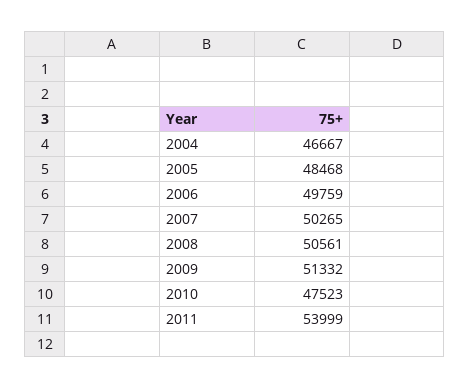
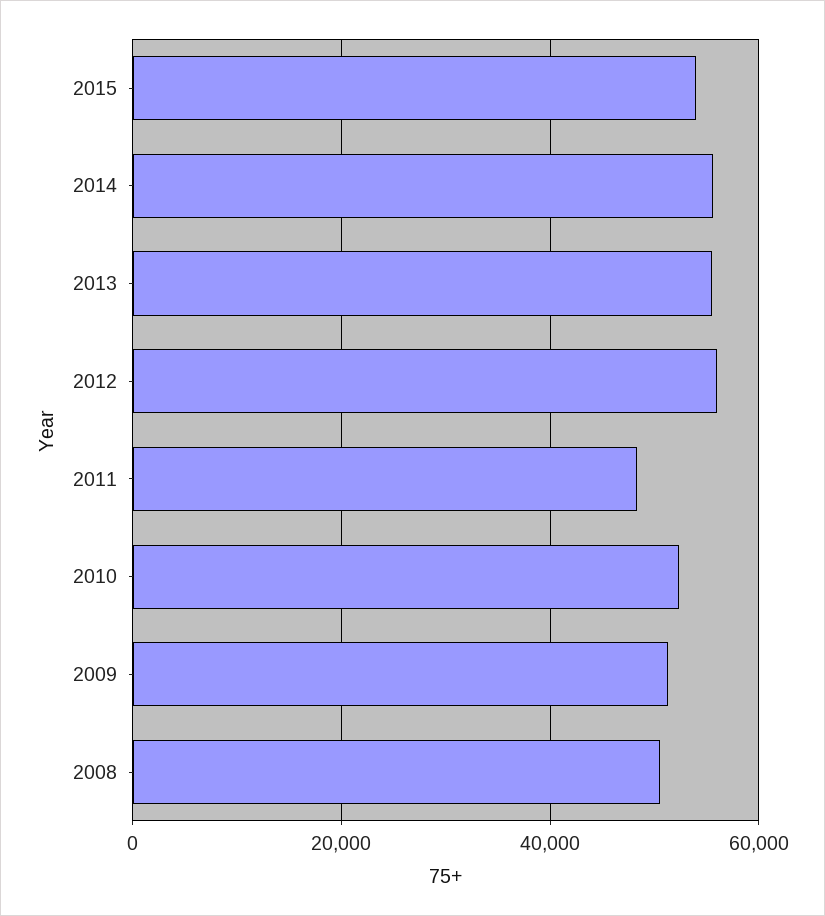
2004: 46667 -> none
2005: 48468 -> none
2006: 49759 -> none
2007: 50265 -> none
2010: 47523 -> 52000
2011: 53999 -> 48000
2015: none -> 54000
2014: none -> 56000
2013: none -> 56000
2012: none -> 56000

